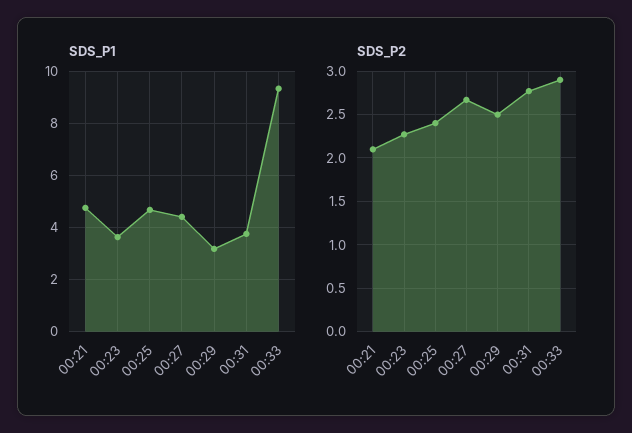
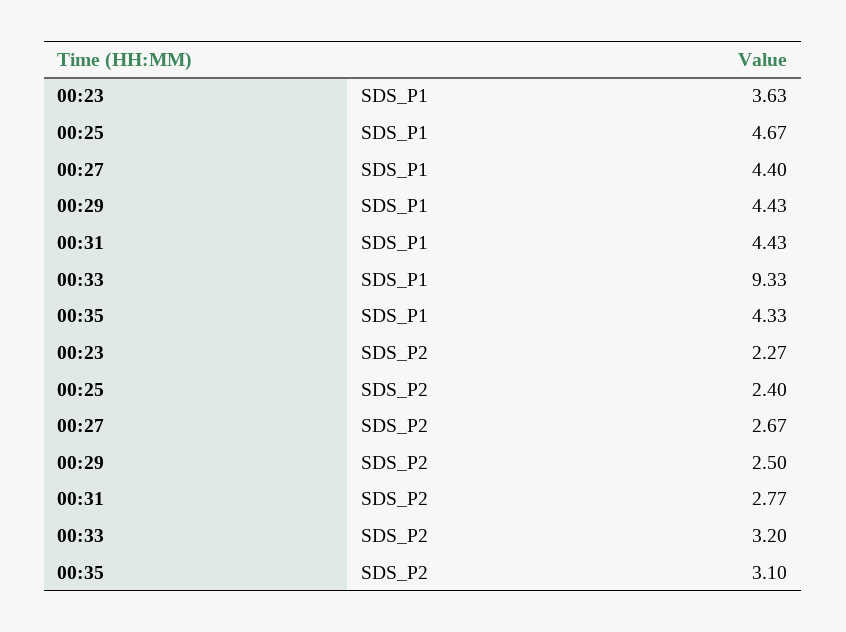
SDS_P1, 00:21: 4.75 -> none
SDS_P1, 00:29: 3.25 -> 4.43
SDS_P1, 00:31: 3.75 -> 4.43
SDS_P2, 00:21: 2.1 -> none
SDS_P2, 00:33: 2.9 -> 3.2
SDS_P1, 00:35: none -> 4.33
SDS_P2, 00:35: none -> 3.1

